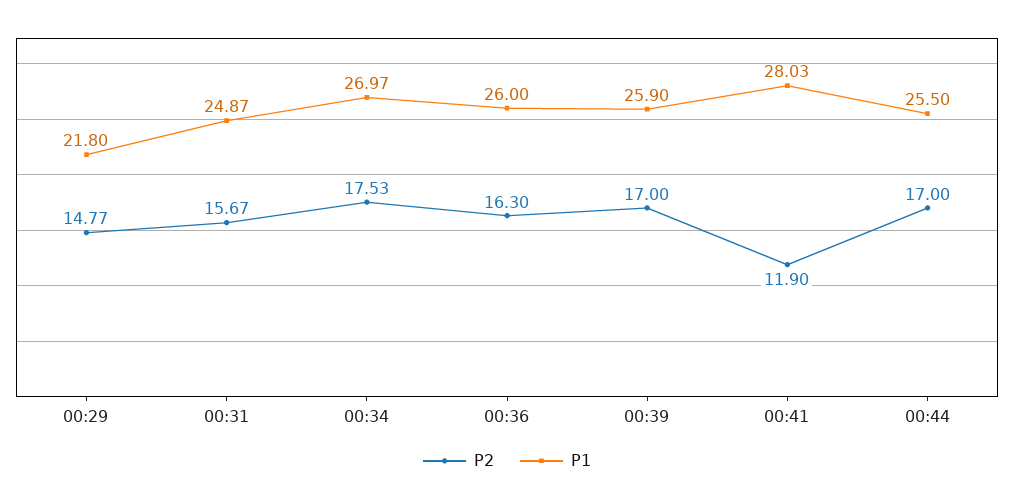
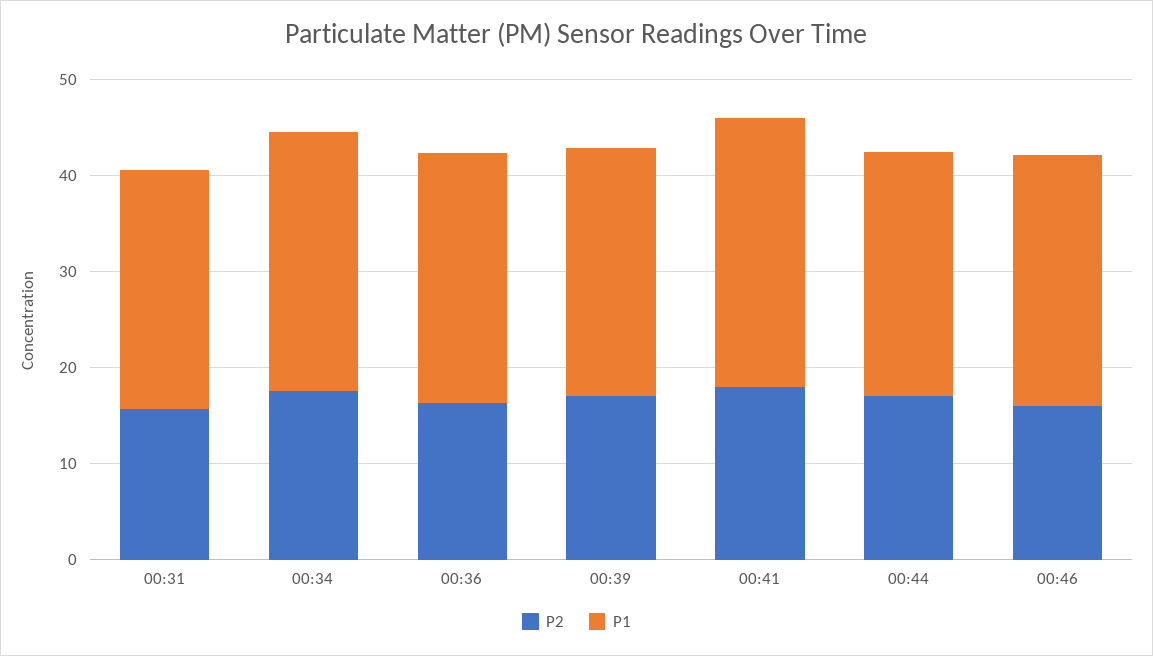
P2, 00:29: 14.77 -> none
P1, 00:29: 21.8 -> none
P2, 00:41: 11.9 -> 18
P2, 00:46: none -> 16
P1, 00:46: none -> 26

